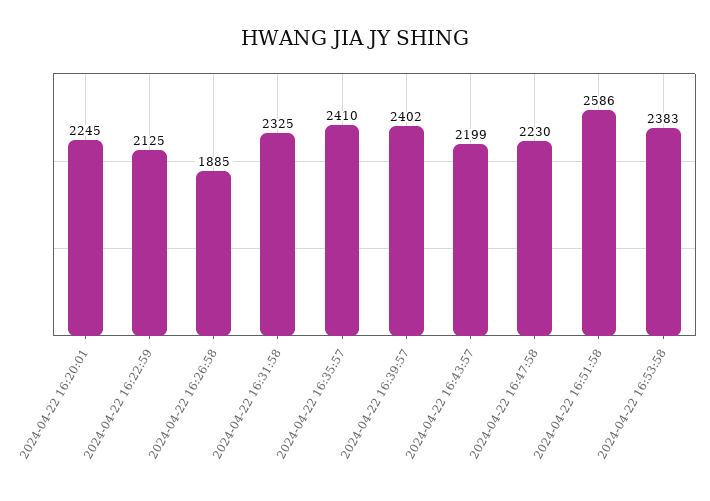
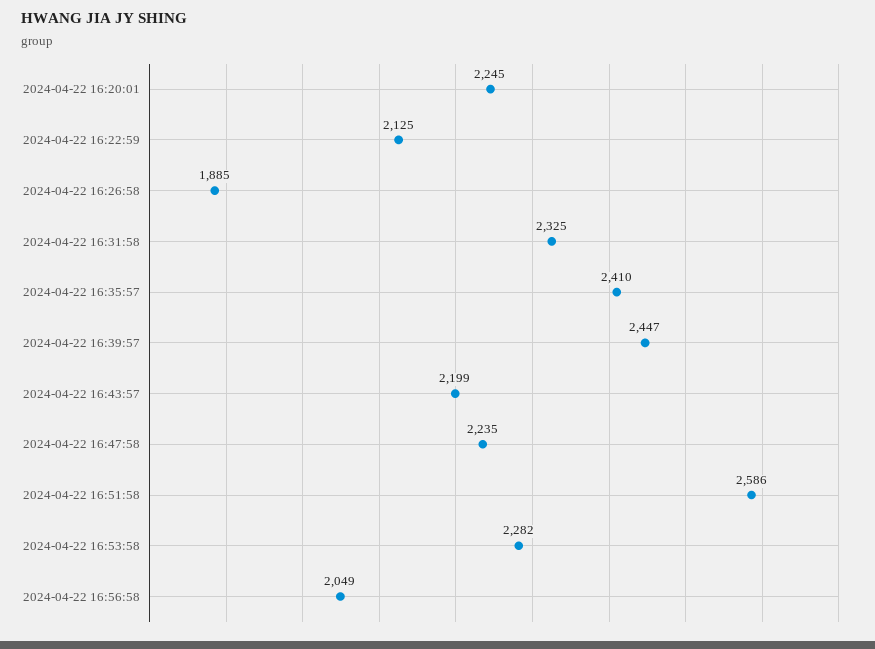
2024-04-22 16:39:57: 2402 -> 2447
2024-04-22 16:47:58: 2230 -> 2235
2024-04-22 16:53:58: 2383 -> 2282
2024-04-22 16:56:58: none -> 2049

